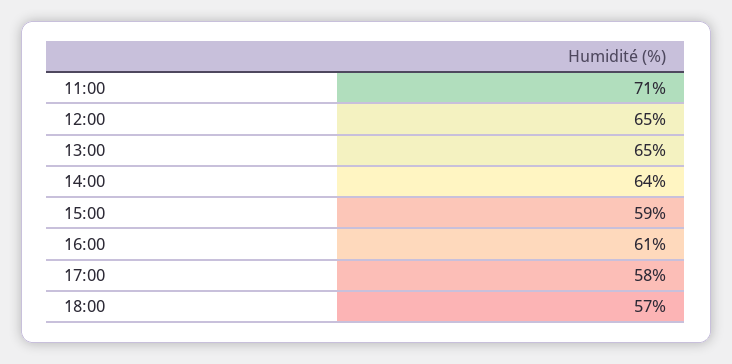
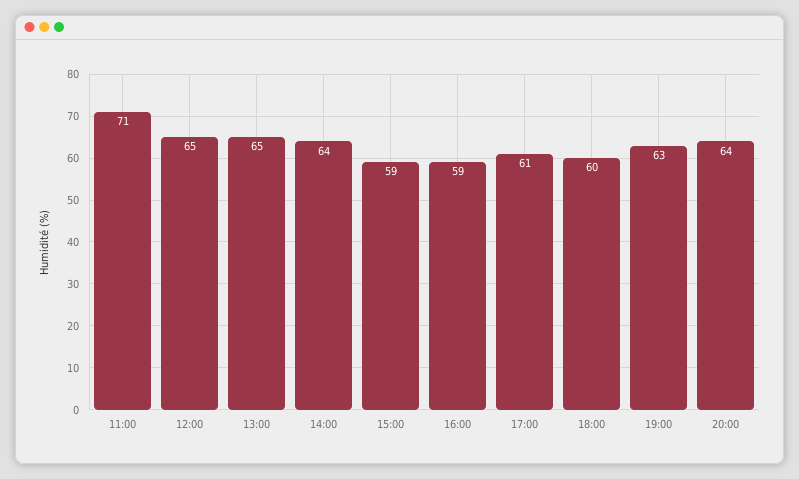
16:00: 61 -> 59
17:00: 58 -> 61
18:00: 57 -> 60
19:00: none -> 63
20:00: none -> 64

